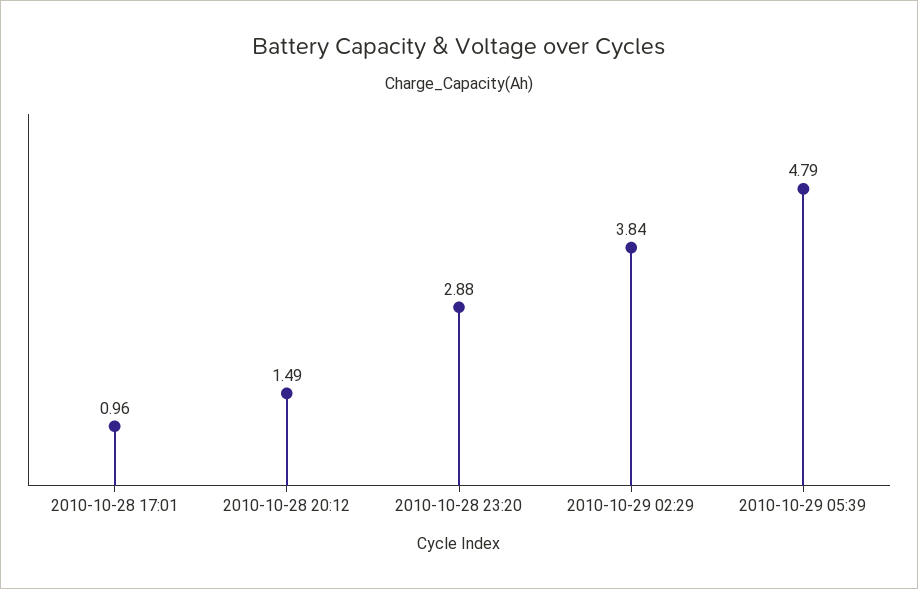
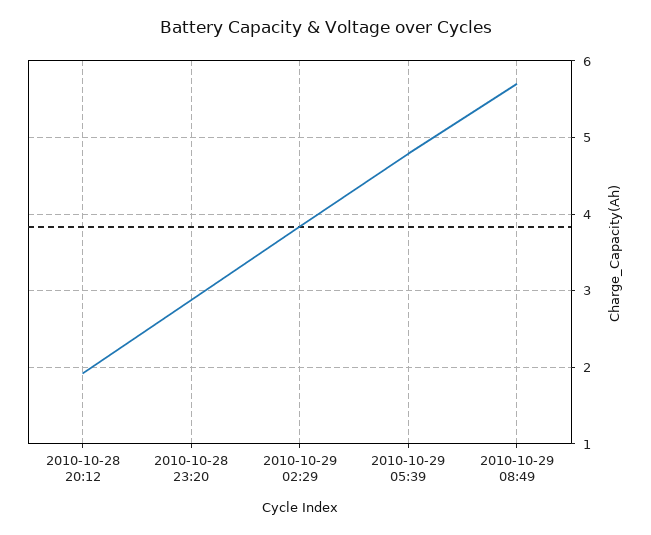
2010-10-28 17:01: 0.96 -> none
2010-10-28 20:12: 1.49 -> 1.9
2010-10-29 08:49: none -> 5.7

